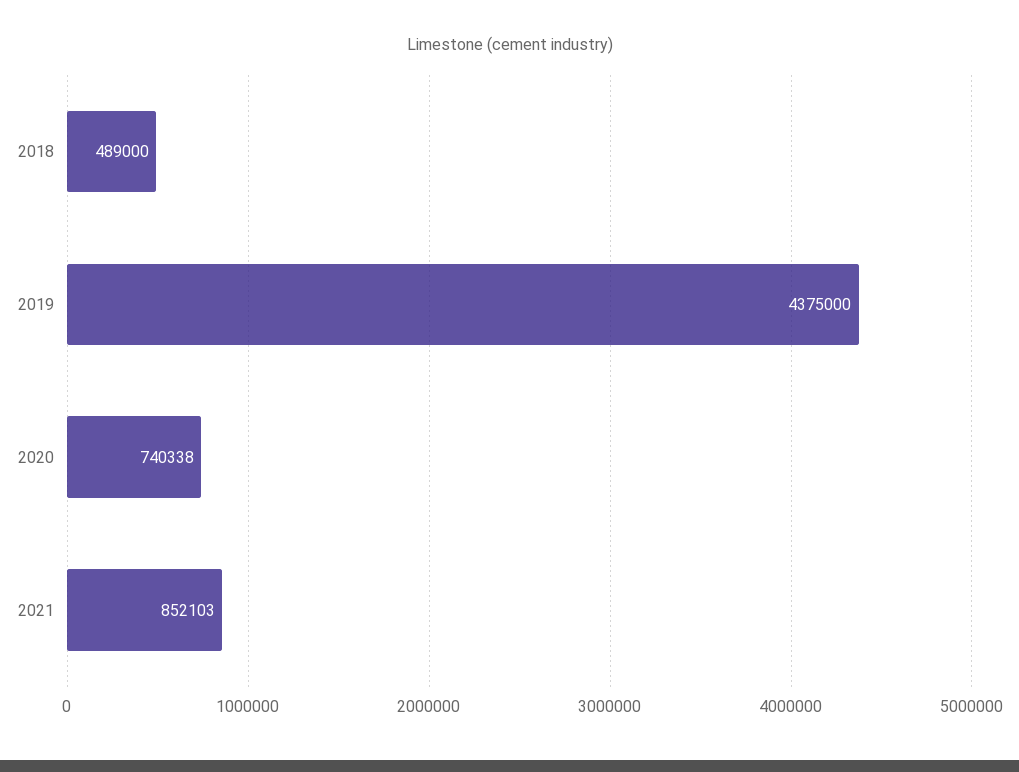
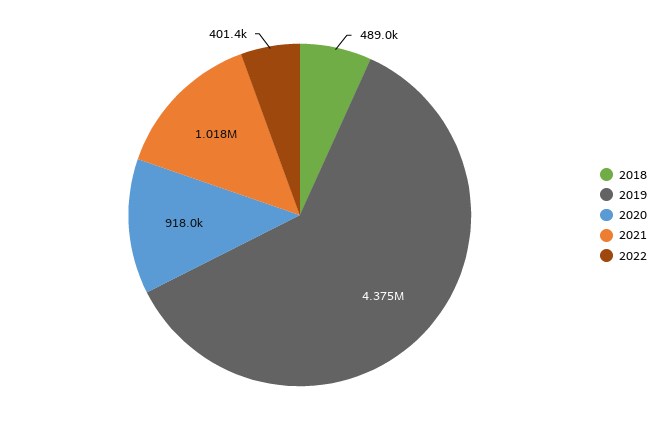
2020: 740338 -> 918000
2021: 852103 -> 1018000
2022: none -> 401400

